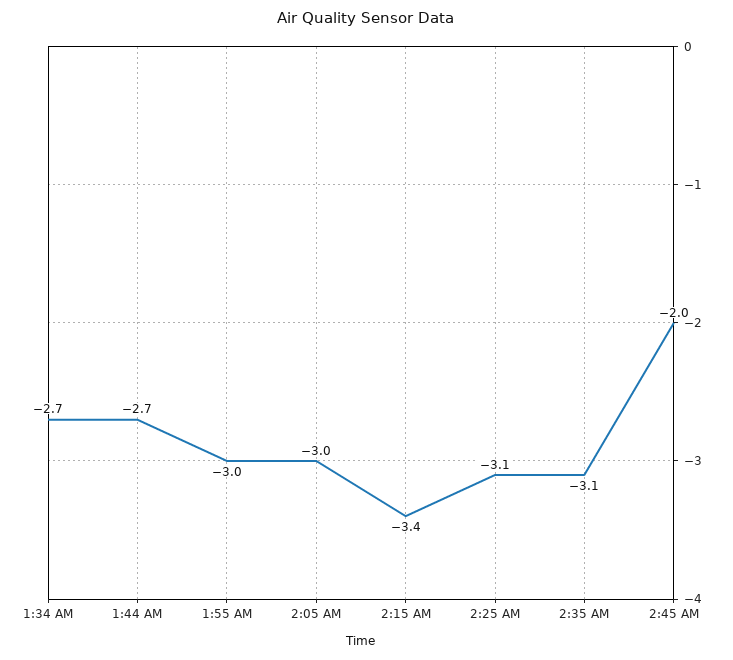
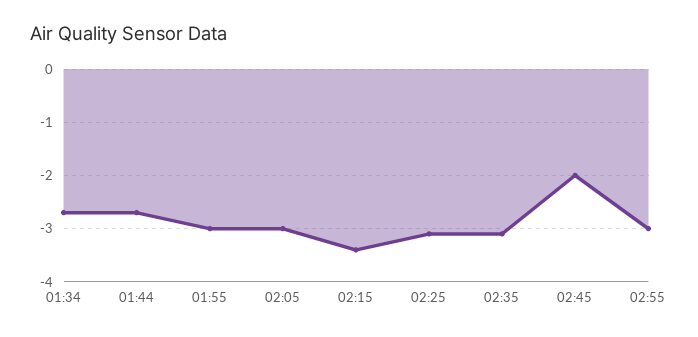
02:55: none -> -3

